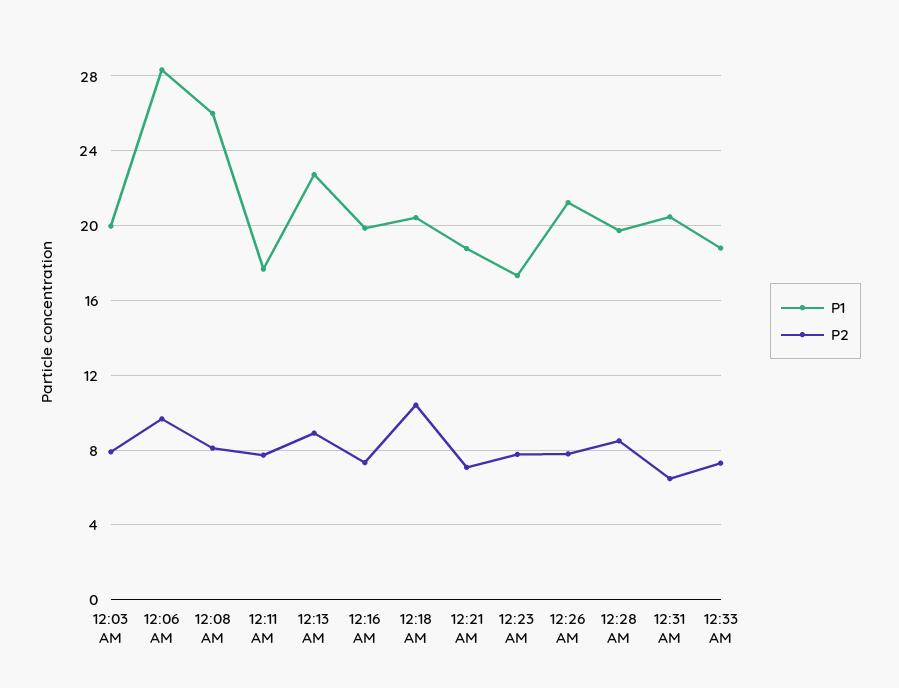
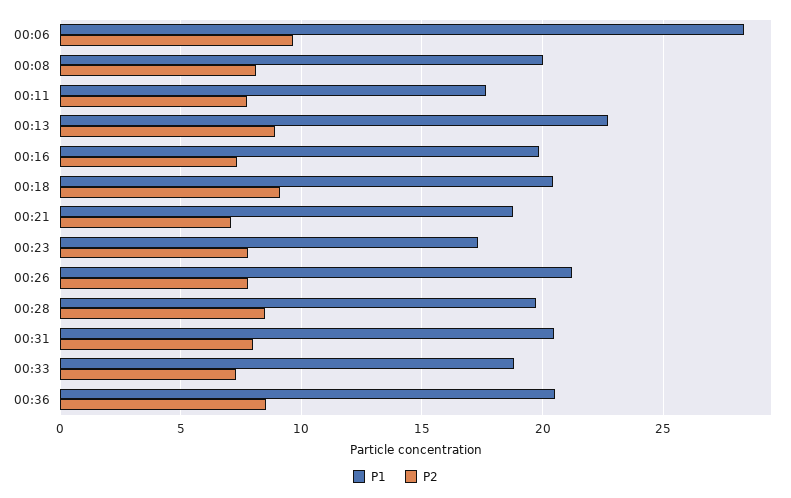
P1, 12:03 AM: 20 -> none
P2, 12:03 AM: 8 -> none
P1, 12:08 AM: 26 -> 20
P2, 12:18 AM: 10.5 -> 9
P2, 12:31 AM: 6.5 -> 8
P1, 00:36: none -> 20.5
P2, 00:36: none -> 8.5

